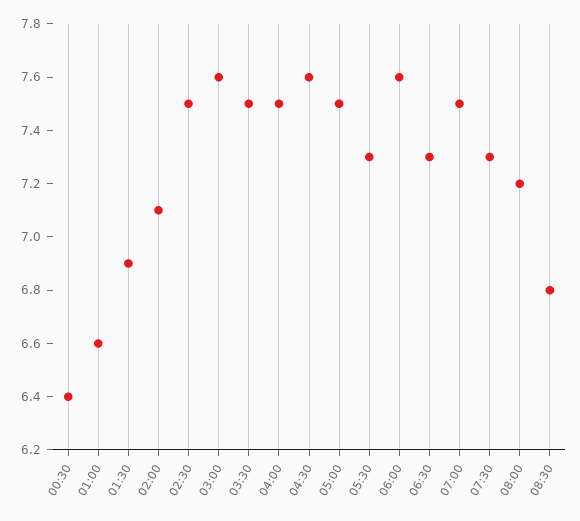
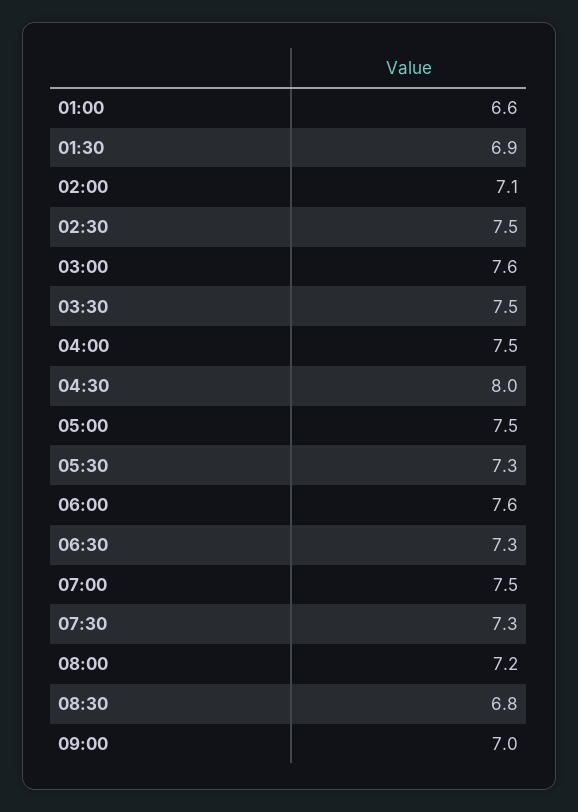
00:30: 6.4 -> none
04:30: 7.6 -> 8
09:00: none -> 7

